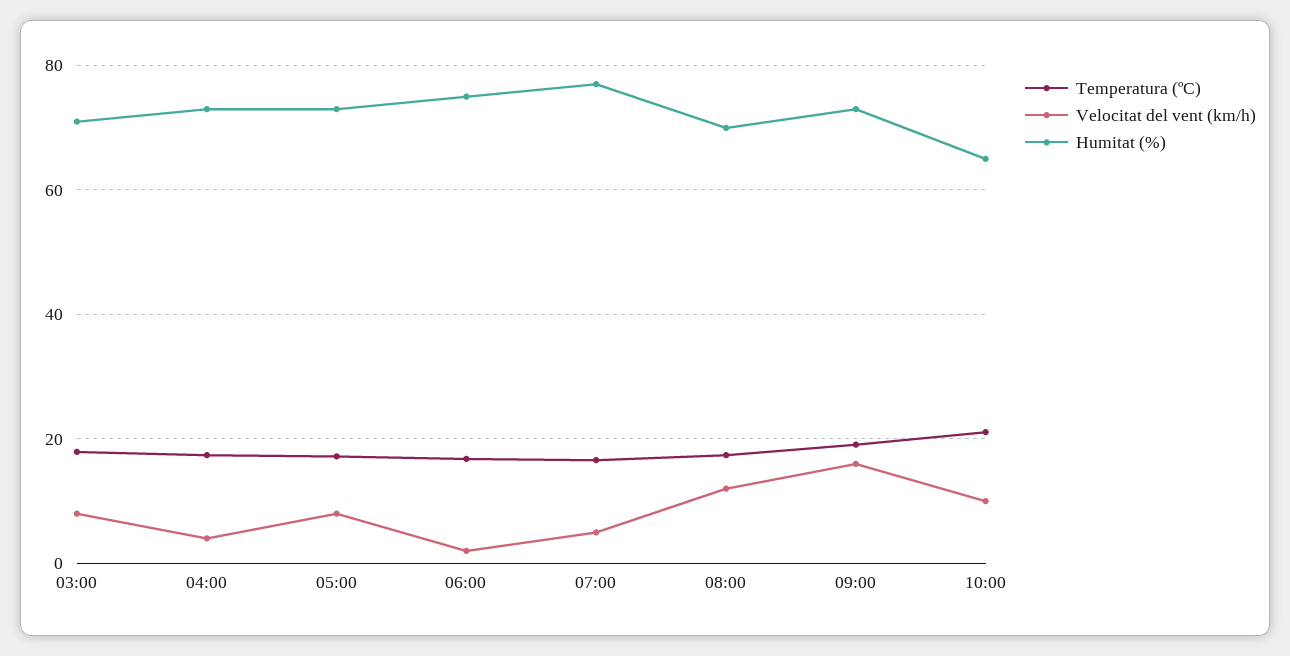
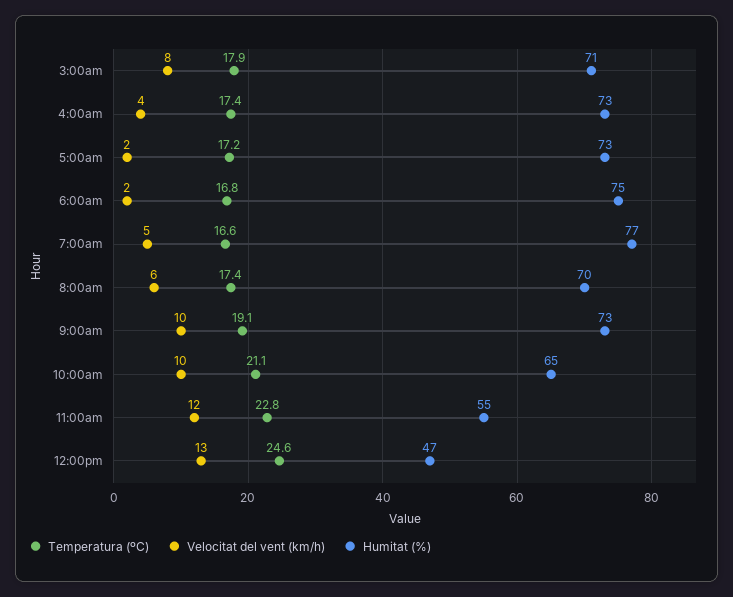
Velocitat del vent (km/h), 05:00: 8 -> 2
Velocitat del vent (km/h), 08:00: 12 -> 6
Velocitat del vent (km/h), 09:00: 16 -> 10
Temperatura (ºC), 11:00am: none -> 22.8
Velocitat del vent (km/h), 11:00am: none -> 12
Humitat (%), 11:00am: none -> 55
Temperatura (ºC), 12:00pm: none -> 24.6
Velocitat del vent (km/h), 12:00pm: none -> 13
Humitat (%), 12:00pm: none -> 47

